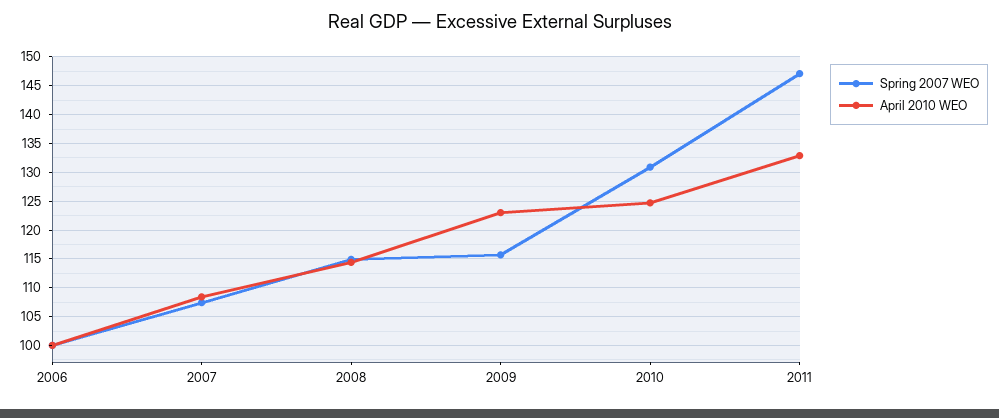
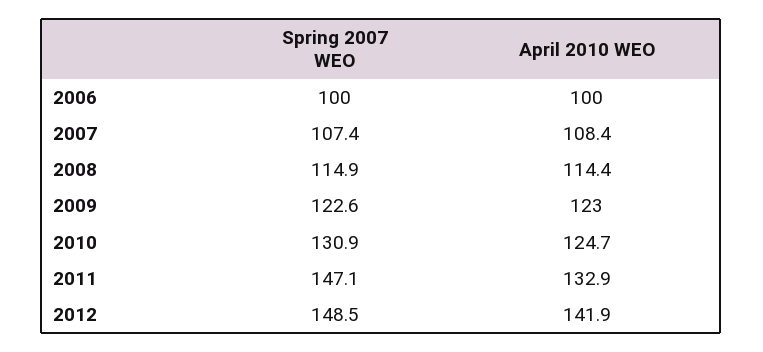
Spring 2007 WEO, 2009: 115 -> 122.6
Spring 2007 WEO, 2012: none -> 148.5
April 2010 WEO, 2012: none -> 141.9

